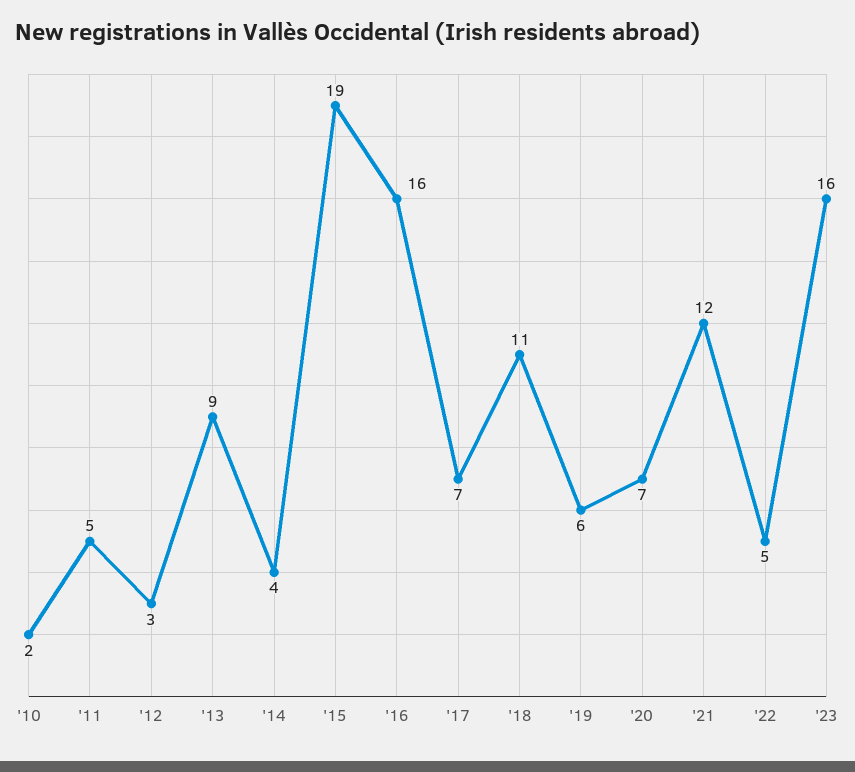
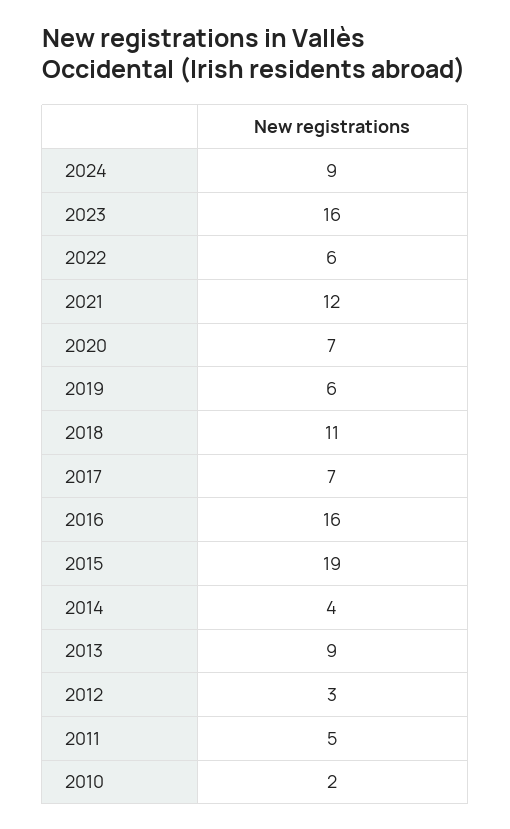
'22: 5 -> 6
2024: none -> 9

